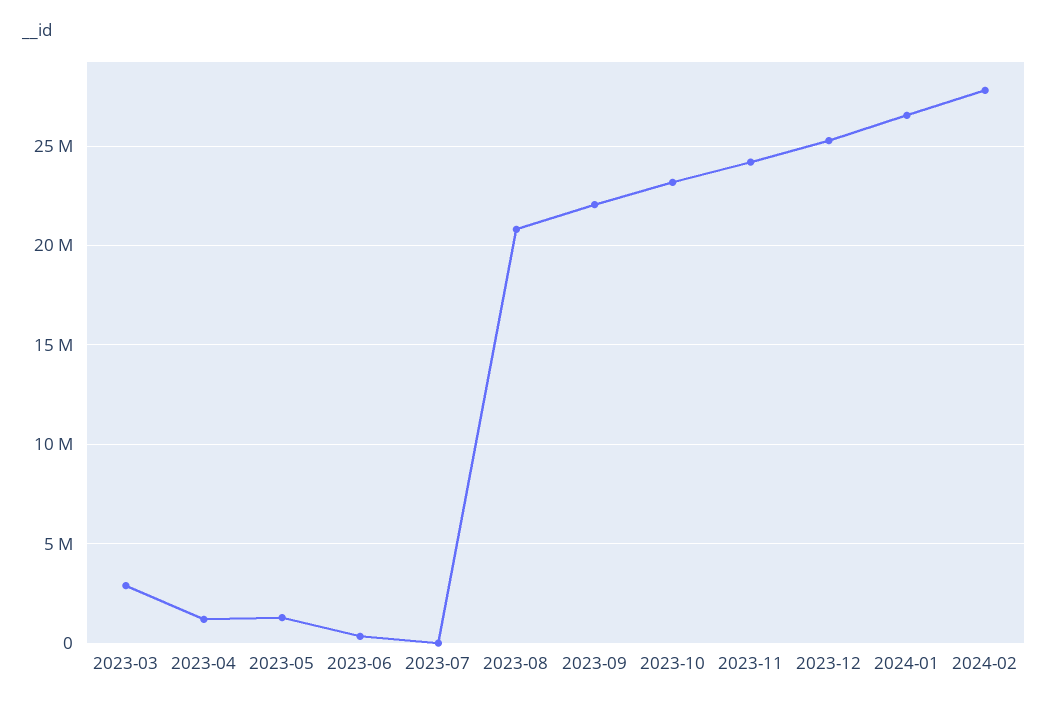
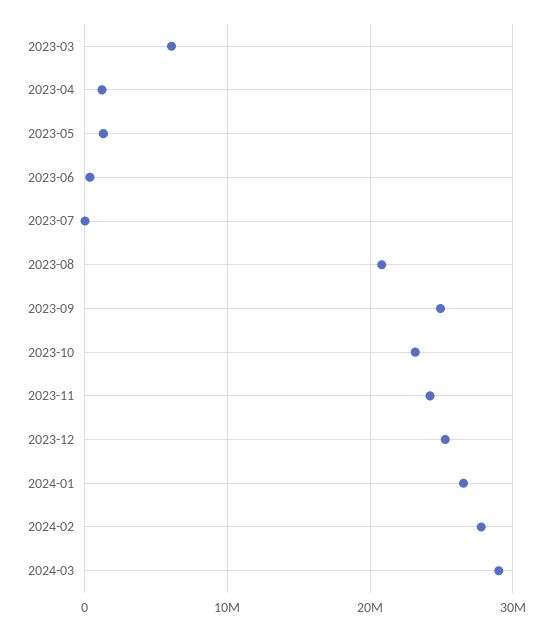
2023-03: 3000000 -> 6000000
2023-09: 22000000 -> 25000000
2024-03: none -> 29000000

